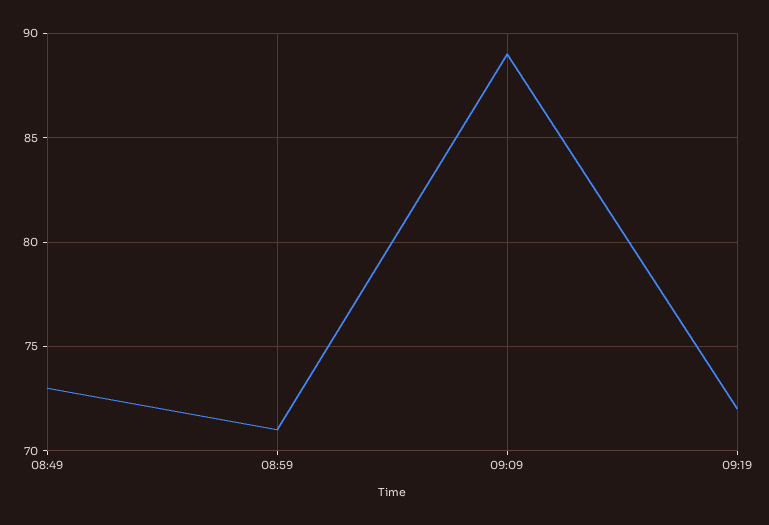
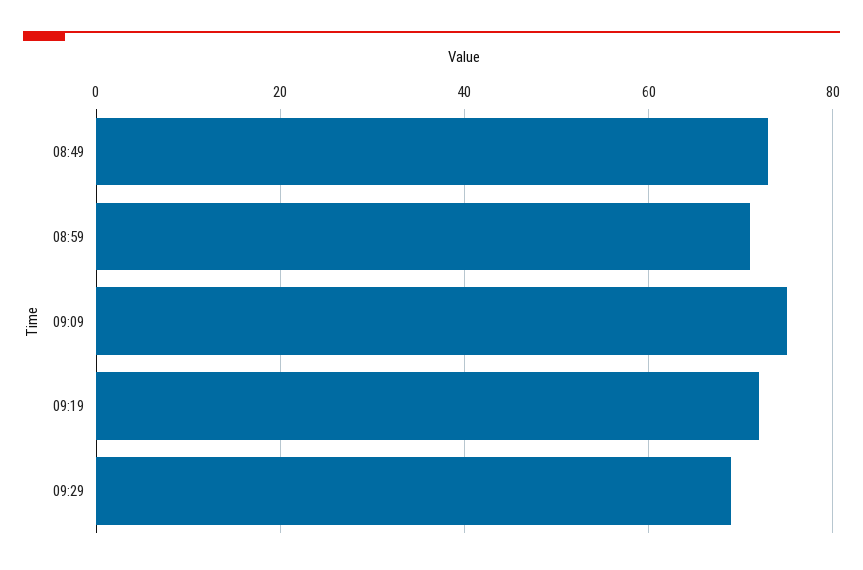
09:09: 89 -> 75
09:29: none -> 70

